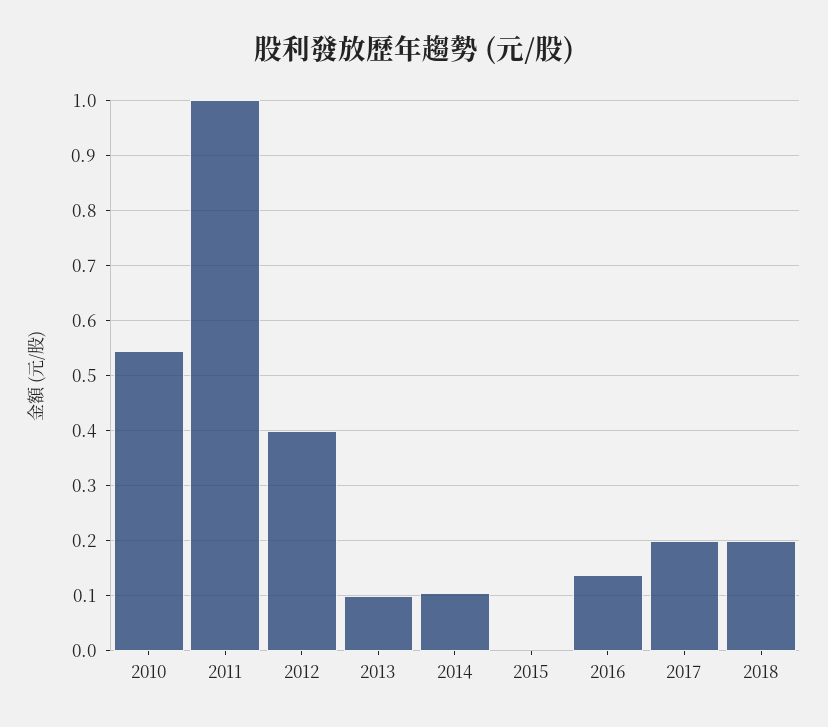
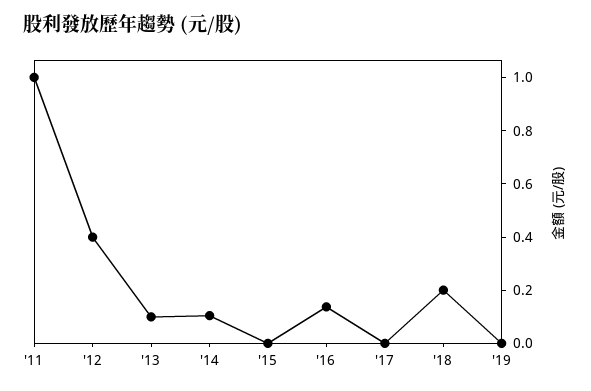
2010: 0.54 -> none
2017: 0.2 -> 0
'19: none -> 0

